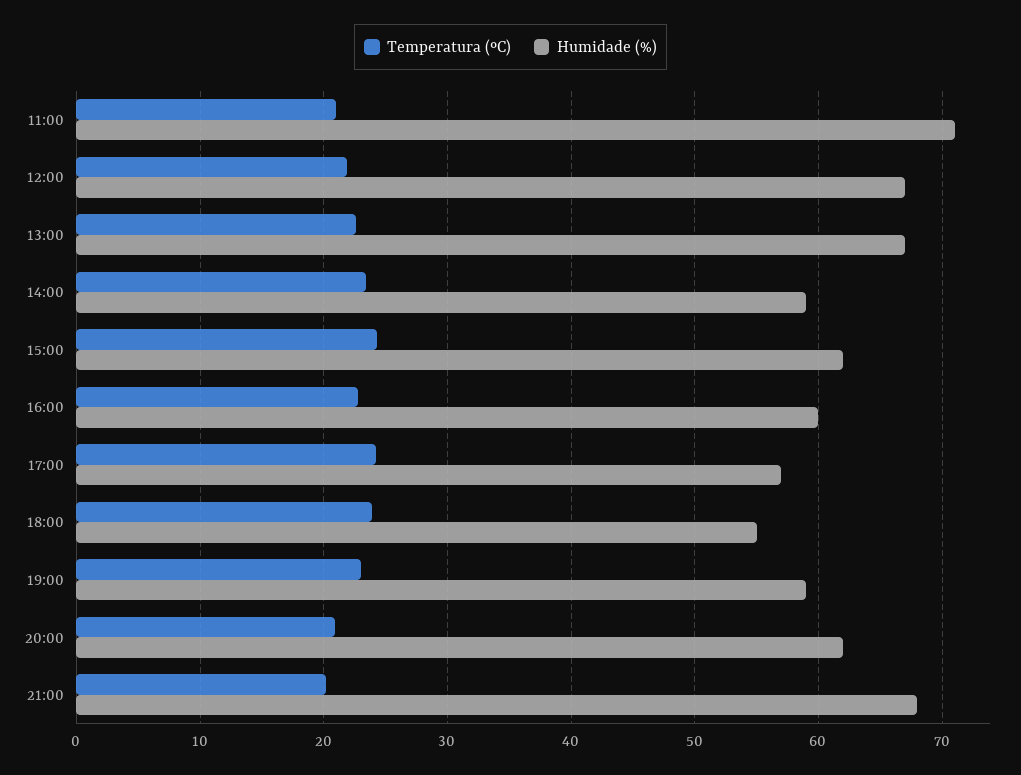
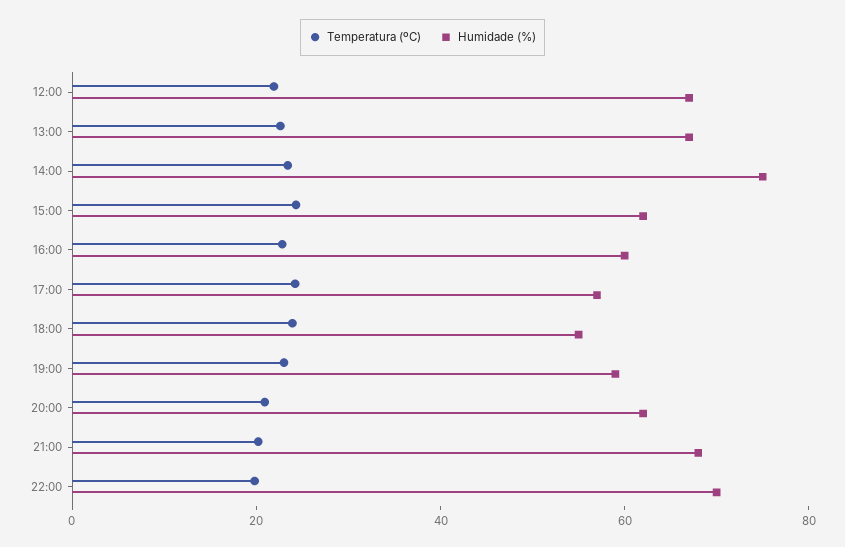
Temperatura (ºC), 11:00: 21 -> none
Humidade (%), 11:00: 71 -> none
Humidade (%), 14:00: 59 -> 75
Temperatura (ºC), 22:00: none -> 20
Humidade (%), 22:00: none -> 70

